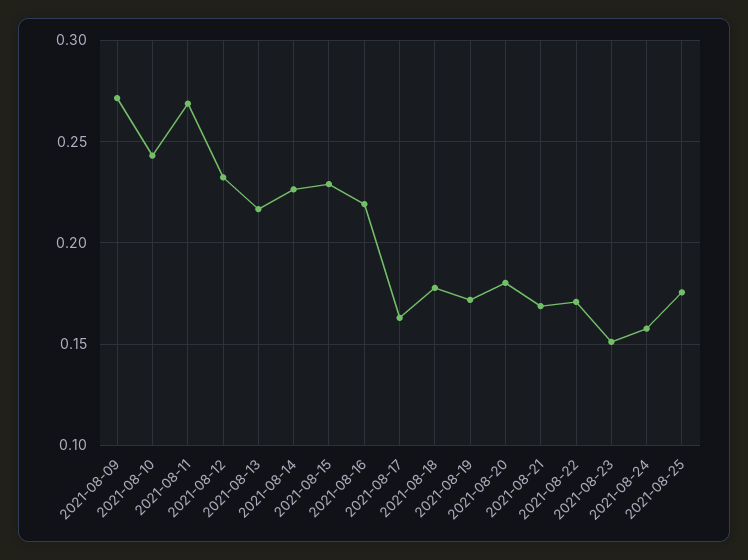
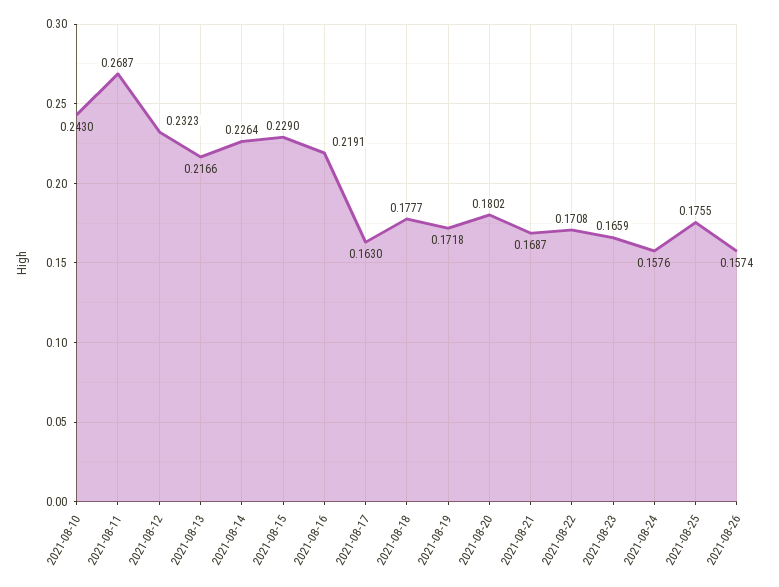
2021-08-09: 0.27 -> none
2021-08-23: 0.15 -> 0.1659
2021-08-26: none -> 0.1574

